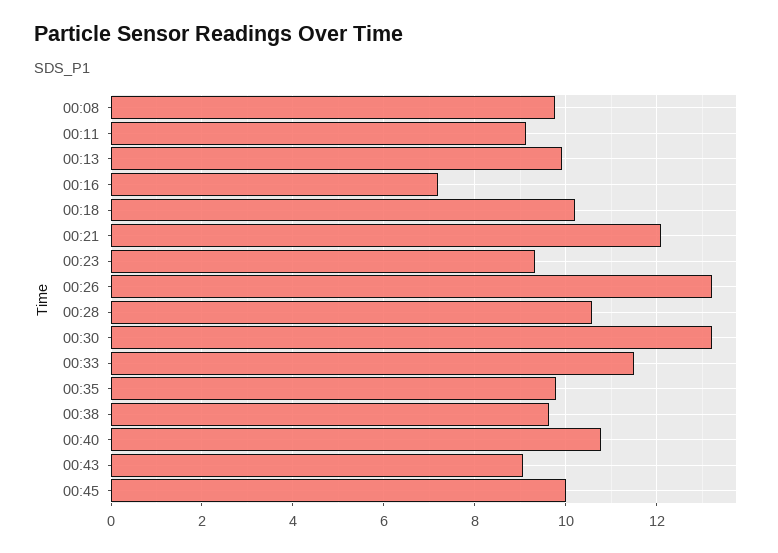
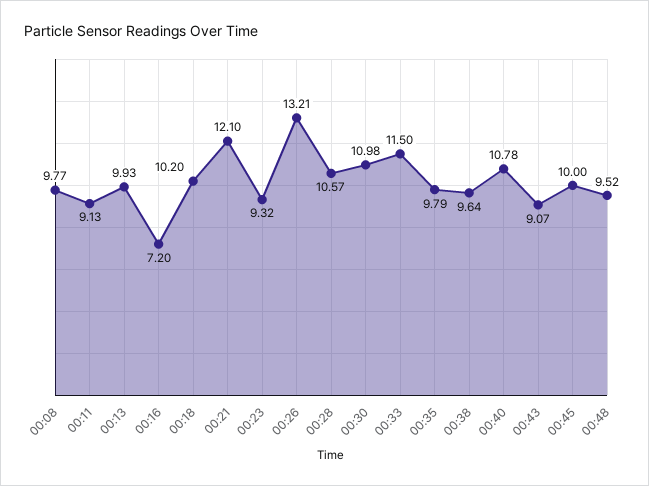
00:30: 13.2 -> 10.98
00:48: none -> 9.52

